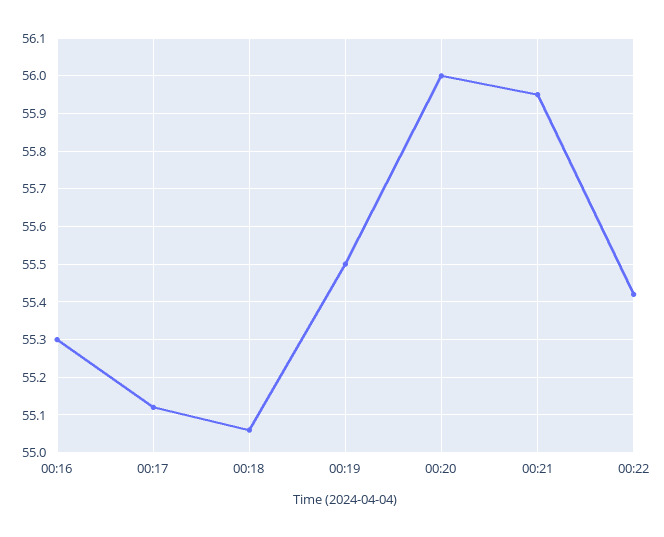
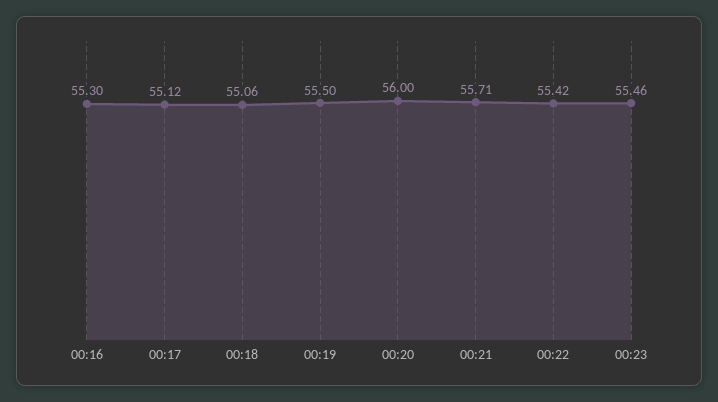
00:21: 55.95 -> 55.71
00:23: none -> 55.46

